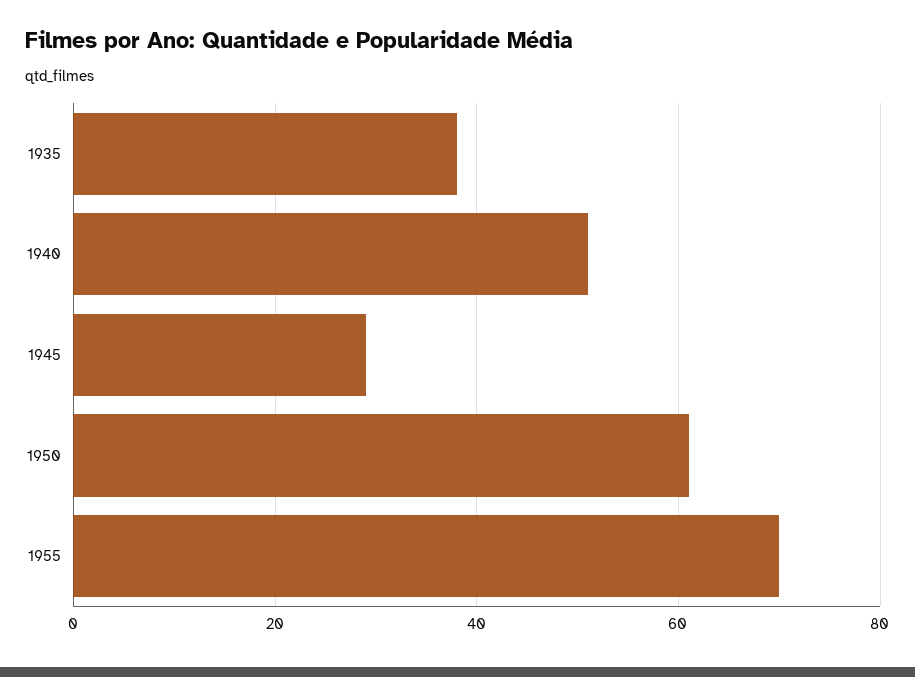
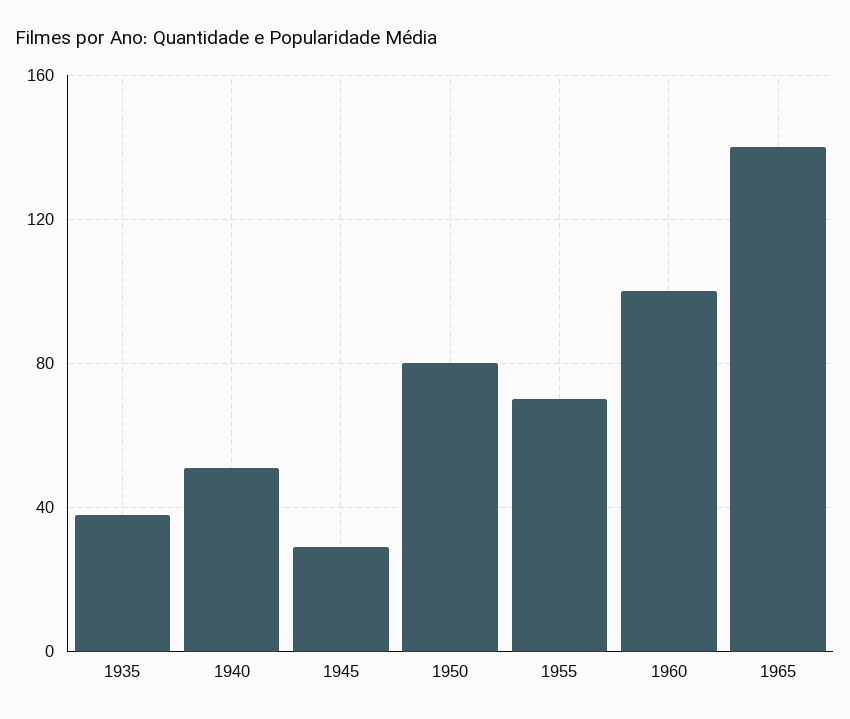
1950: 60 -> 80
1960: none -> 100
1965: none -> 140

